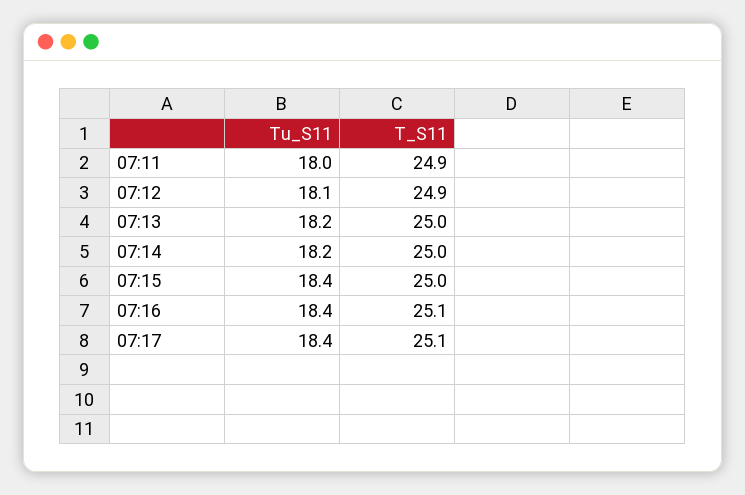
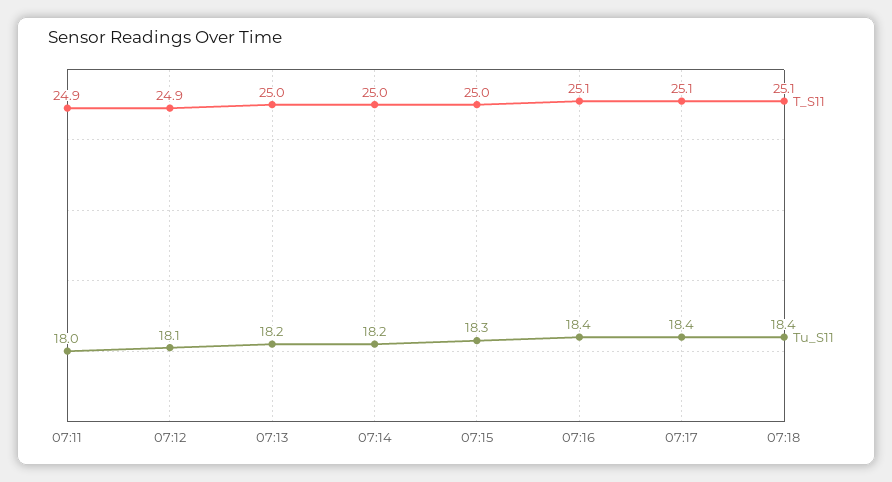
Tu_S11, 07:15: 18.4 -> 18.3
T_S11, 07:18: none -> 25.1
Tu_S11, 07:18: none -> 18.4

